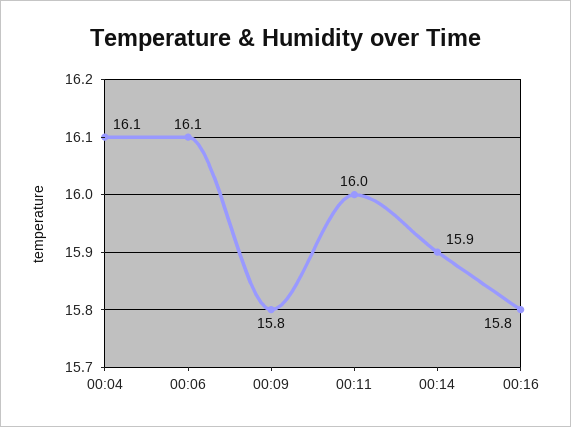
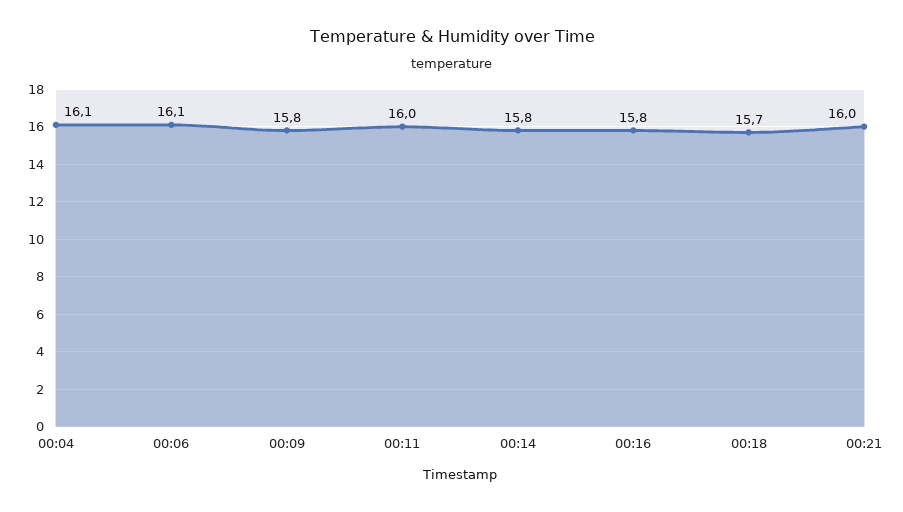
00:14: 15.9 -> 15.8
00:18: none -> 15.7
00:21: none -> 16

